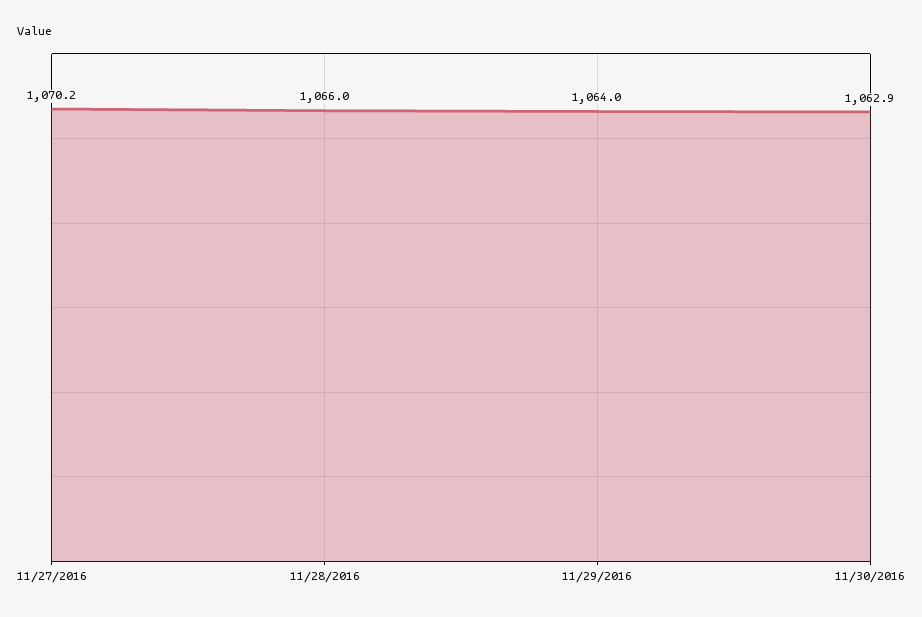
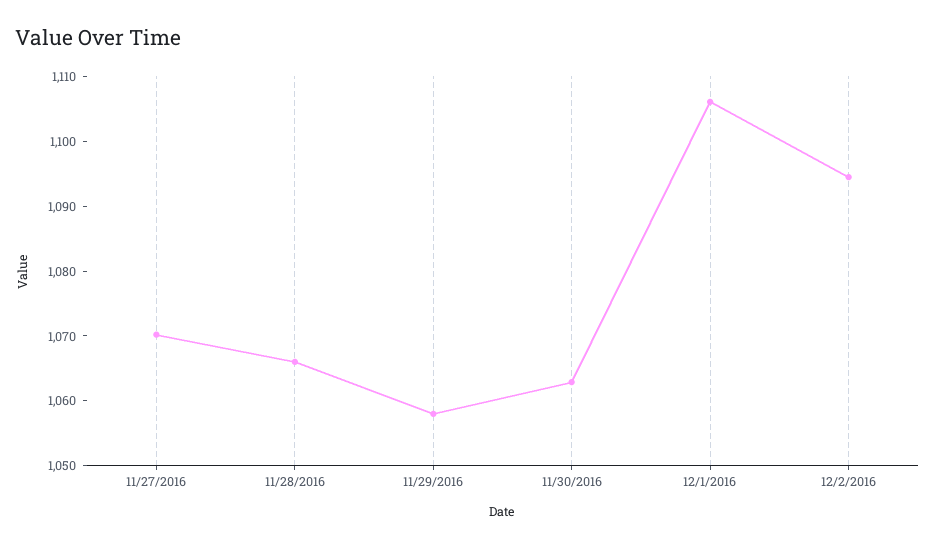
11/29/2016: 1064 -> 1058
12/1/2016: none -> 1106
12/2/2016: none -> 1094

